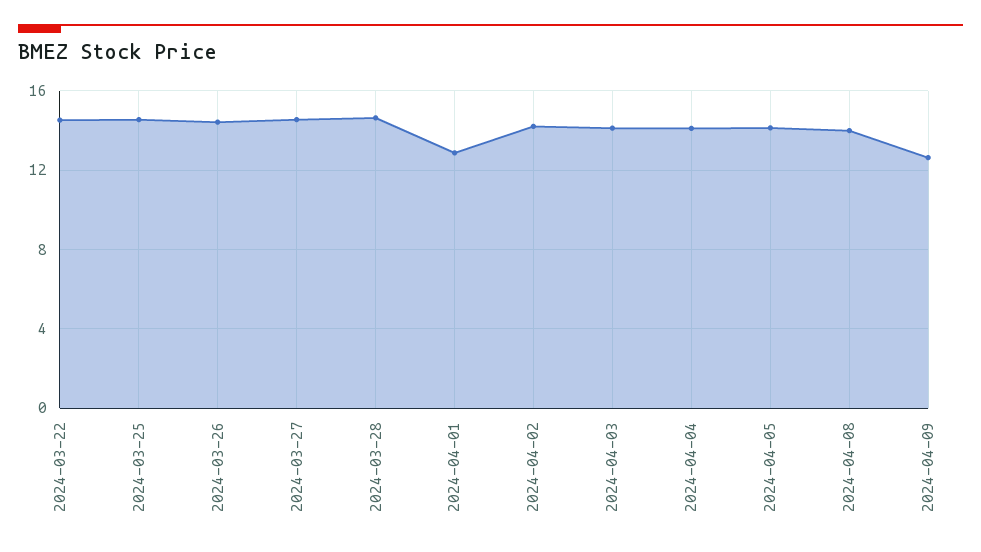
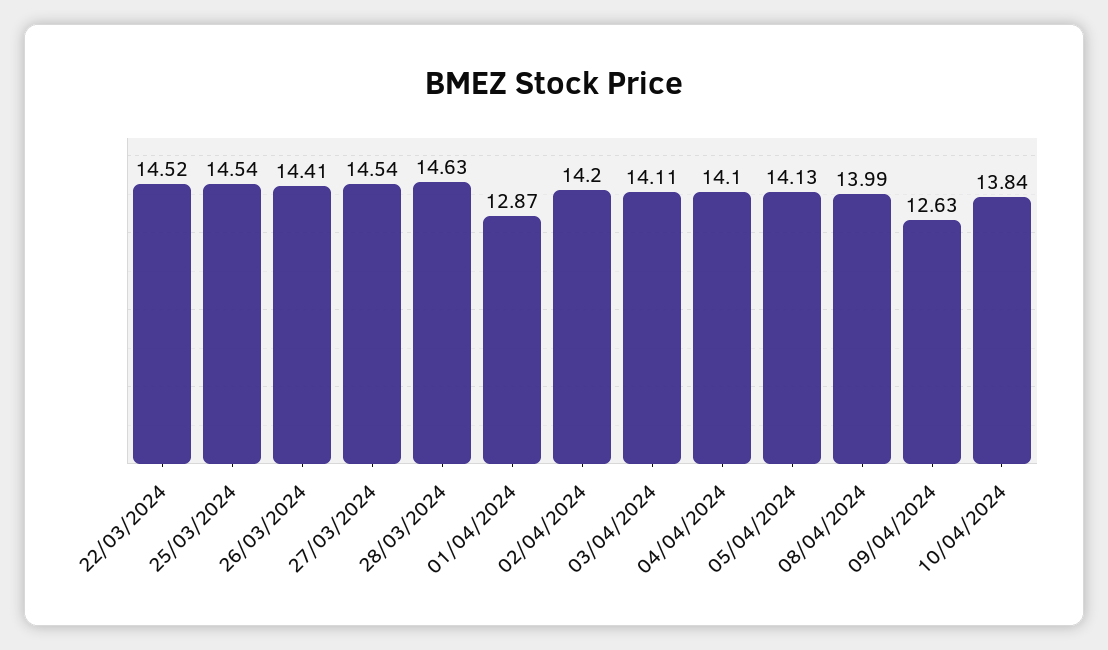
10/04/2024: none -> 13.84

